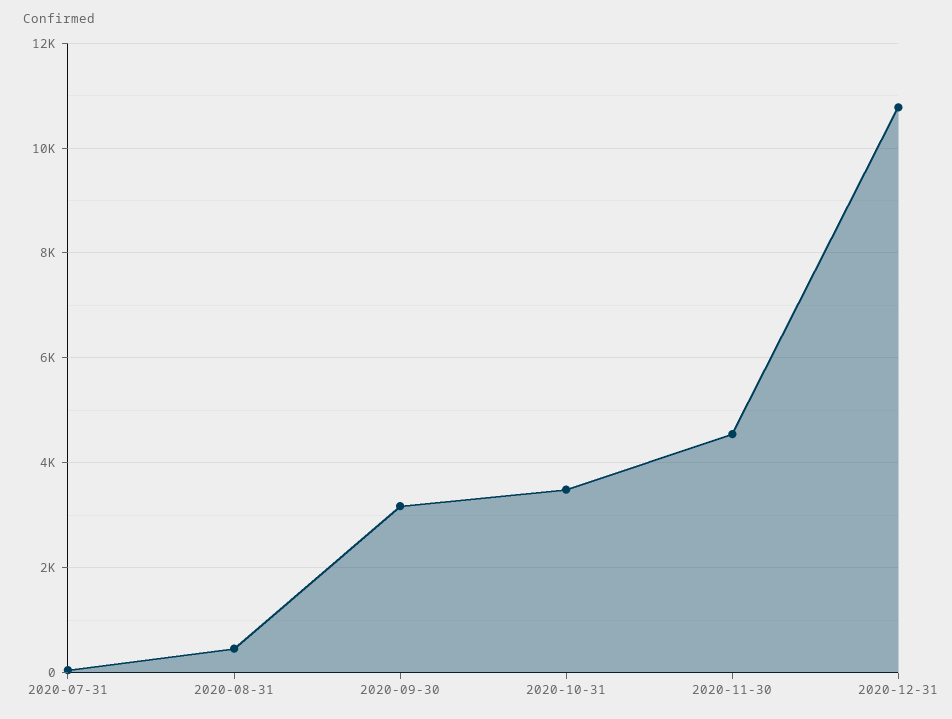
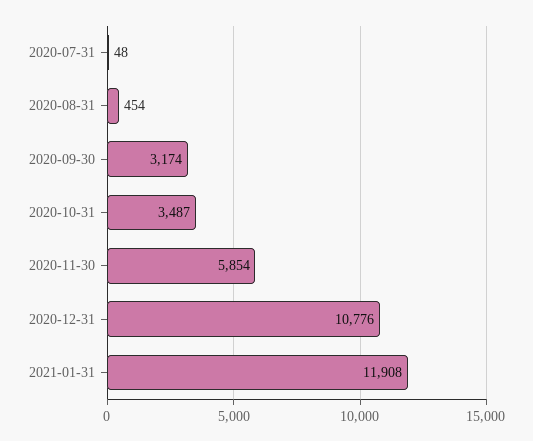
2020-11-30: 4600 -> 5854
2021-01-31: none -> 11908

